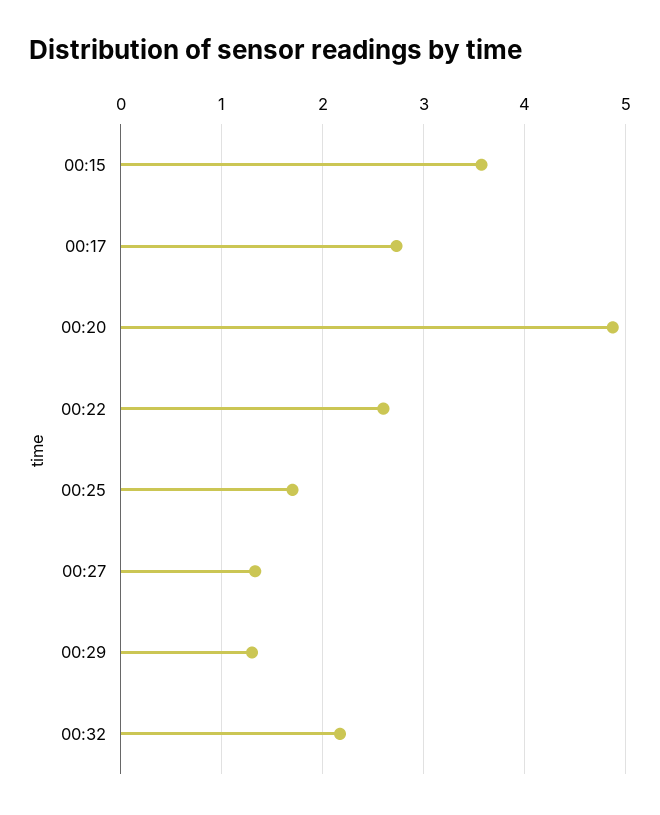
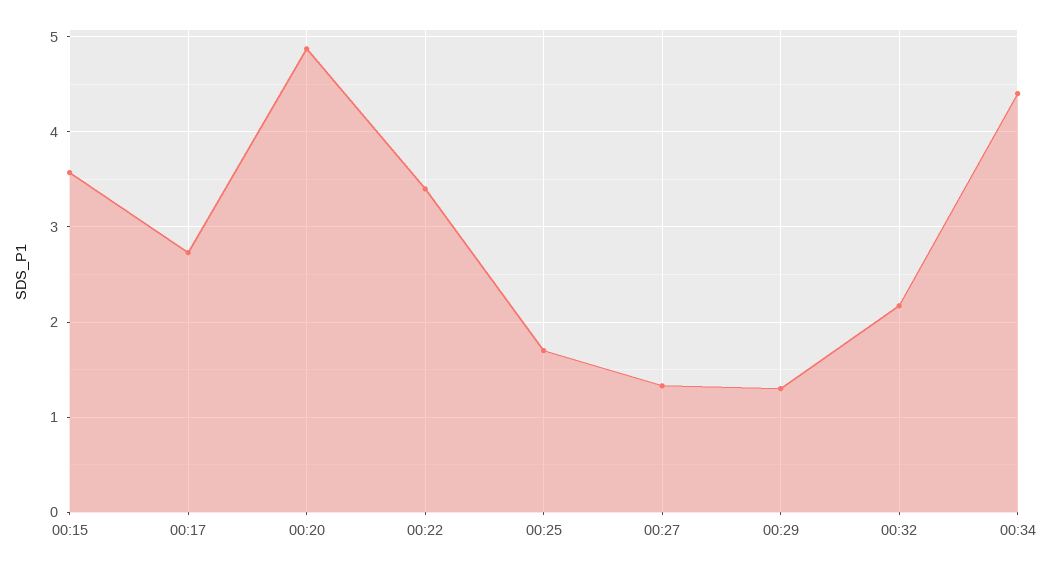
00:22: 2.6 -> 3.4
00:34: none -> 4.4

